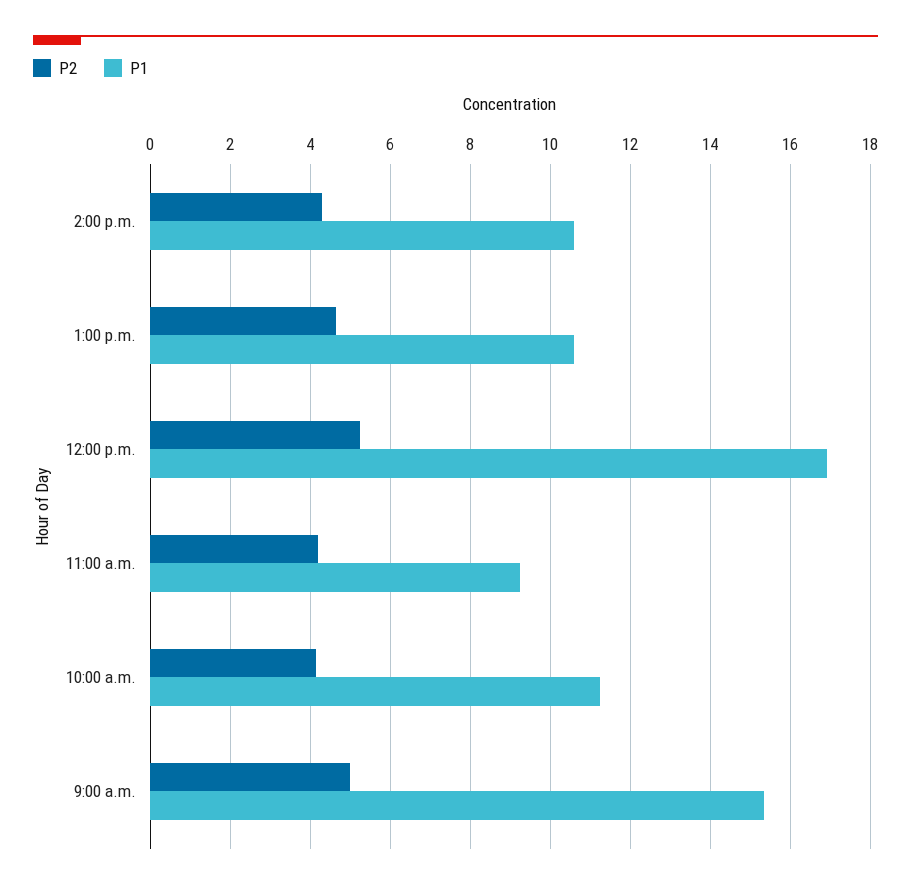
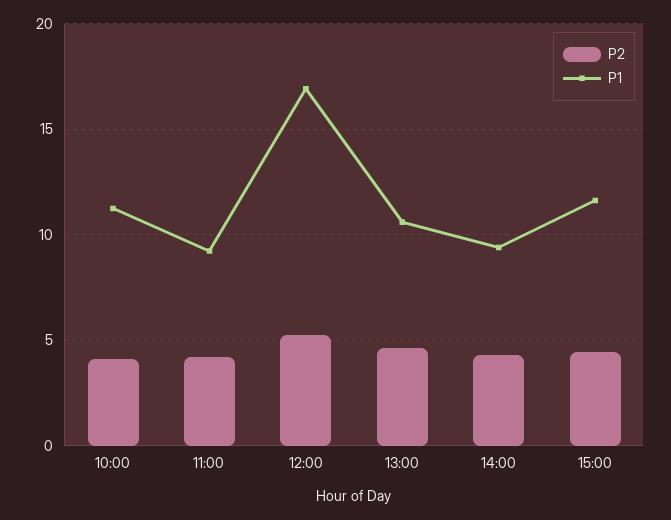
P1, 2:00 p.m.: 10.6 -> 9.5
P2, 9:00 a.m.: 5 -> none
P1, 9:00 a.m.: 15.4 -> none
P2, 15:00: none -> 4.5
P1, 15:00: none -> 11.5

